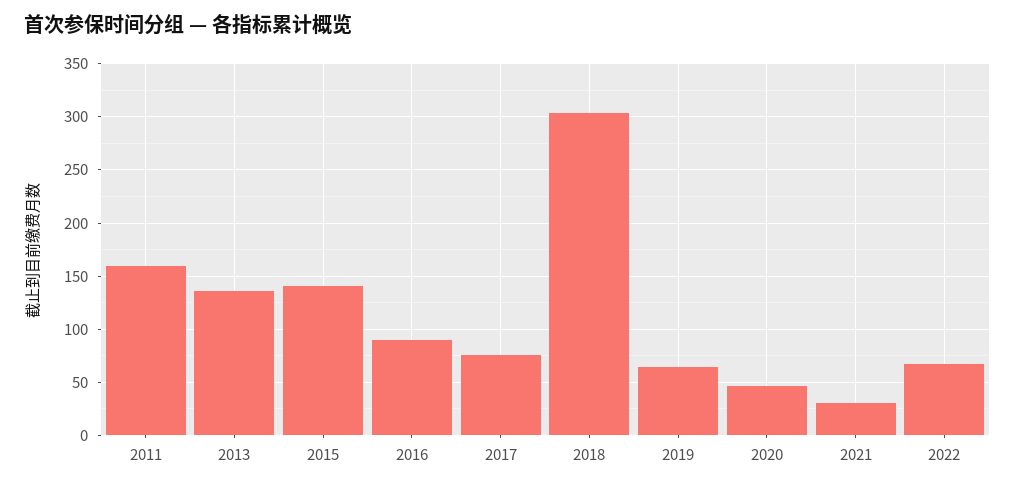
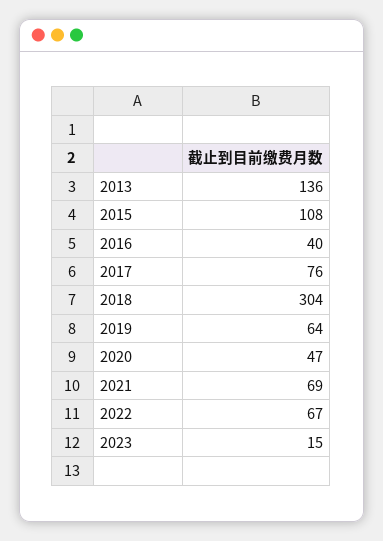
2011: 160 -> none
2015: 140 -> 108
2016: 90 -> 40
2021: 30 -> 69
2023: none -> 15

